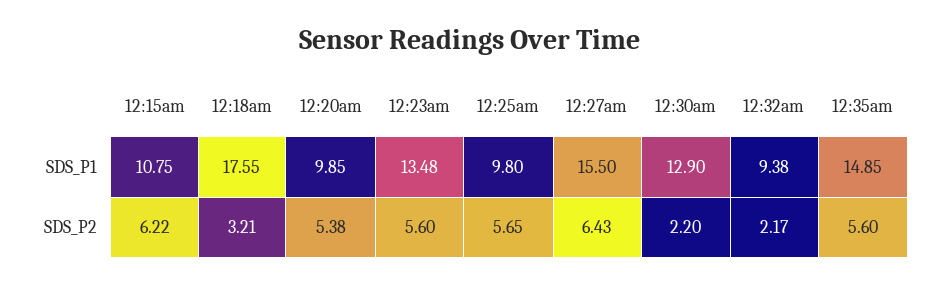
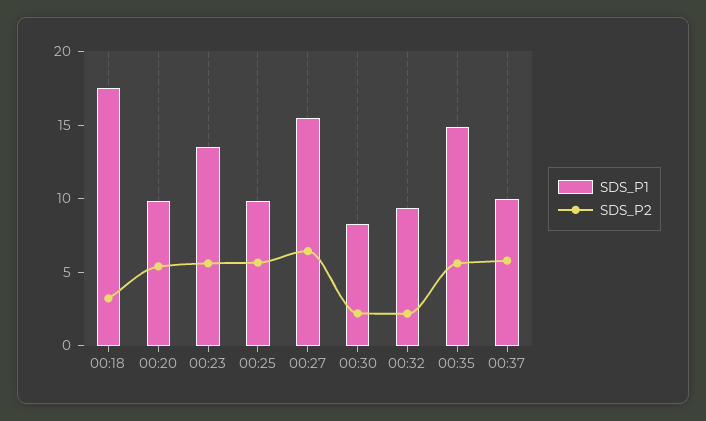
SDS_P1, 12:15am: 10.75 -> none
SDS_P1, 12:30am: 12.9 -> 8
SDS_P2, 12:15am: 6.22 -> none
SDS_P1, 00:37: none -> 10
SDS_P2, 00:37: none -> 6

